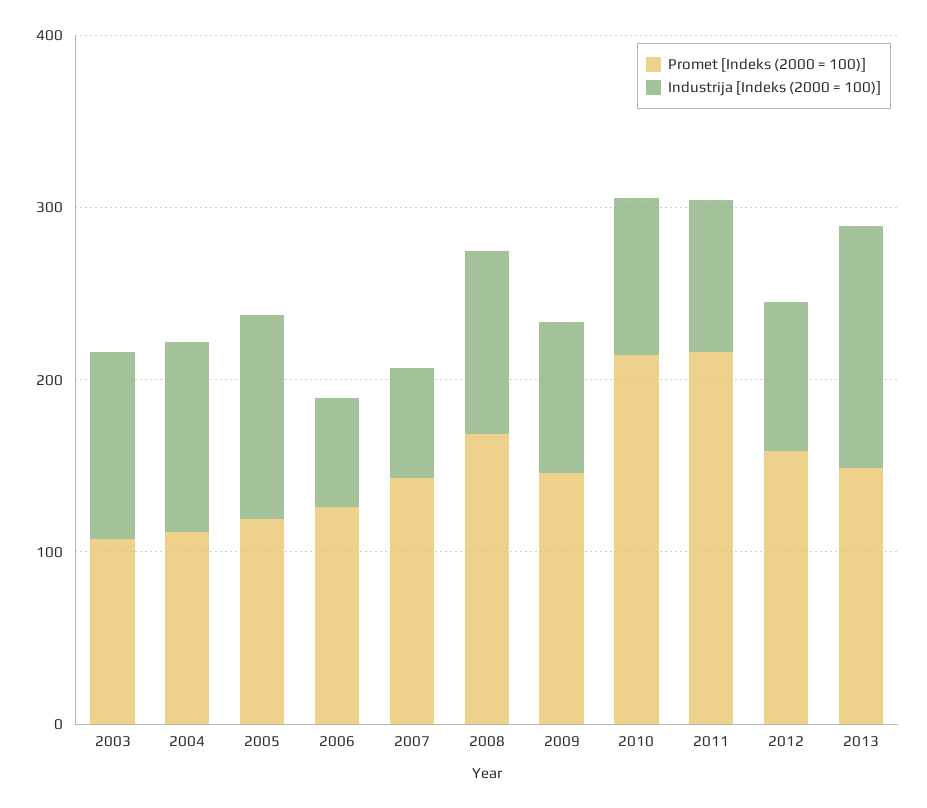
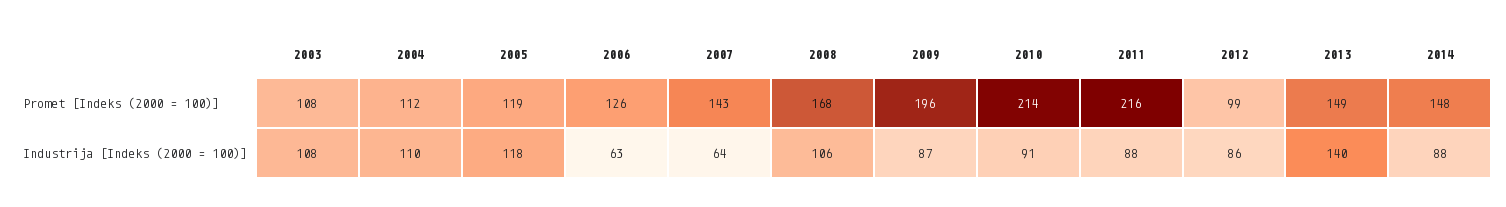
Promet [Indeks (2000 = 100)], 2009: 140 -> 196
Promet [Indeks (2000 = 100)], 2012: 160 -> 99
Promet [Indeks (2000 = 100)], 2014: none -> 148
Industrija [Indeks (2000 = 100)], 2014: none -> 88

